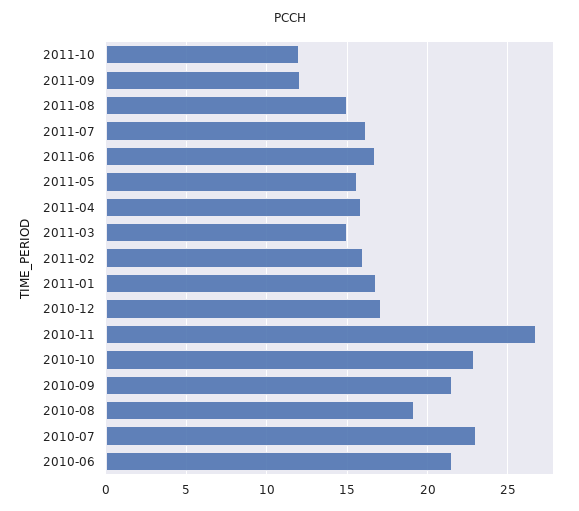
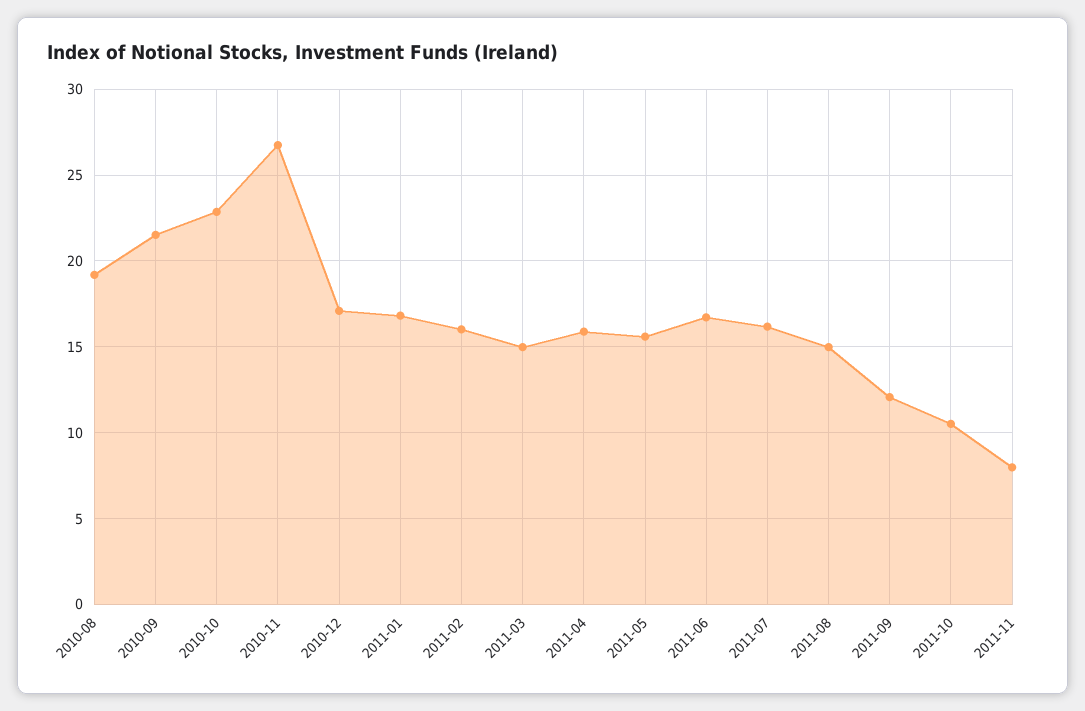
2011-10: 12 -> 10.5
2010-07: 23 -> none
2010-06: 21.5 -> none
2011-11: none -> 8

